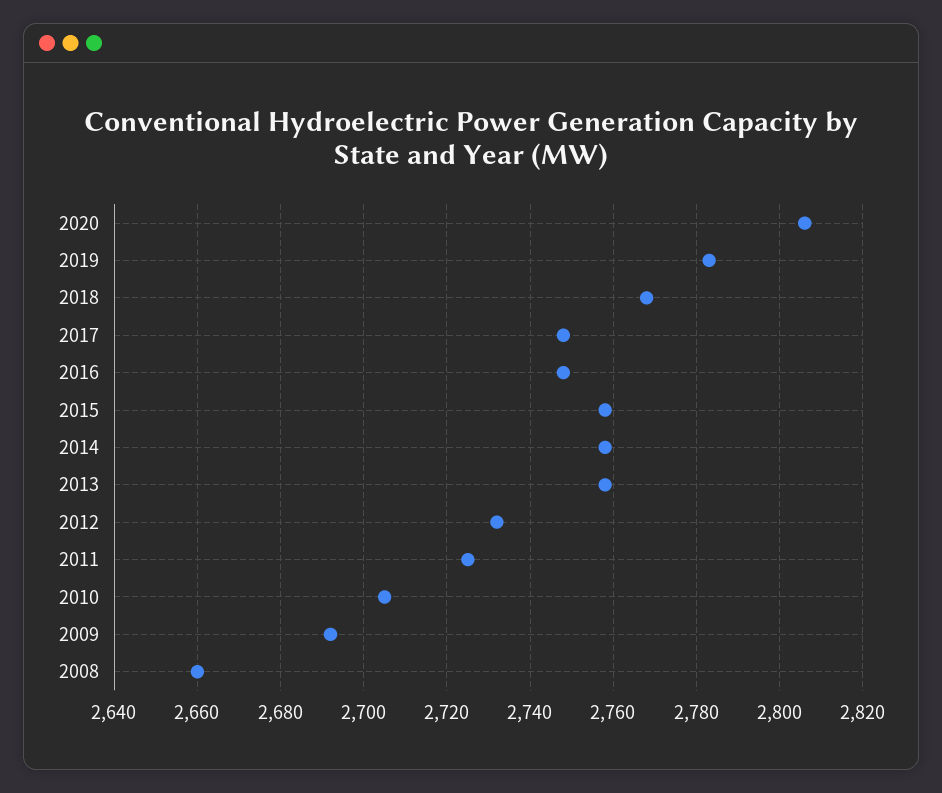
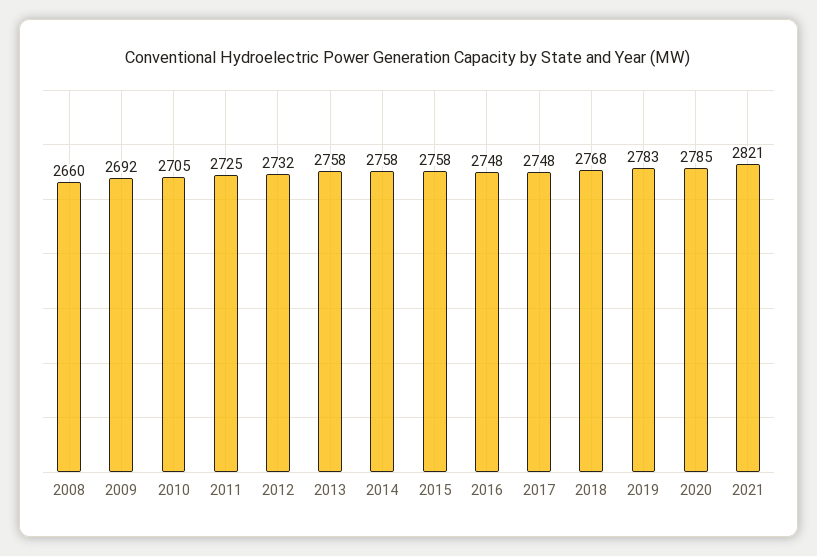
2020: 2805 -> 2785
2021: none -> 2821

